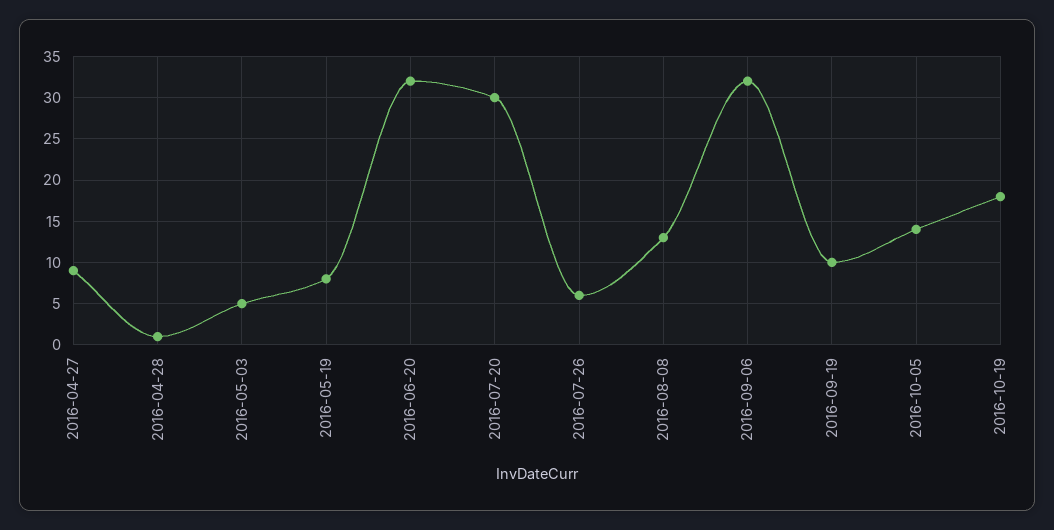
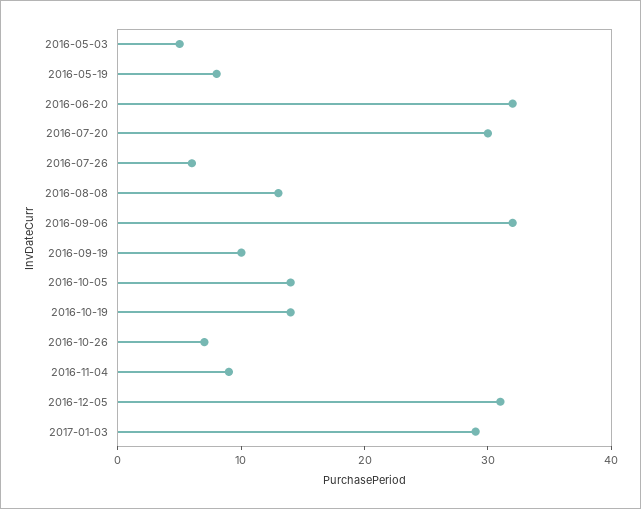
2016-04-27: 9 -> none
2016-04-28: 1 -> none
2016-10-19: 18 -> 14
2016-10-26: none -> 7
2016-11-04: none -> 9
2016-12-05: none -> 31
2017-01-03: none -> 29

